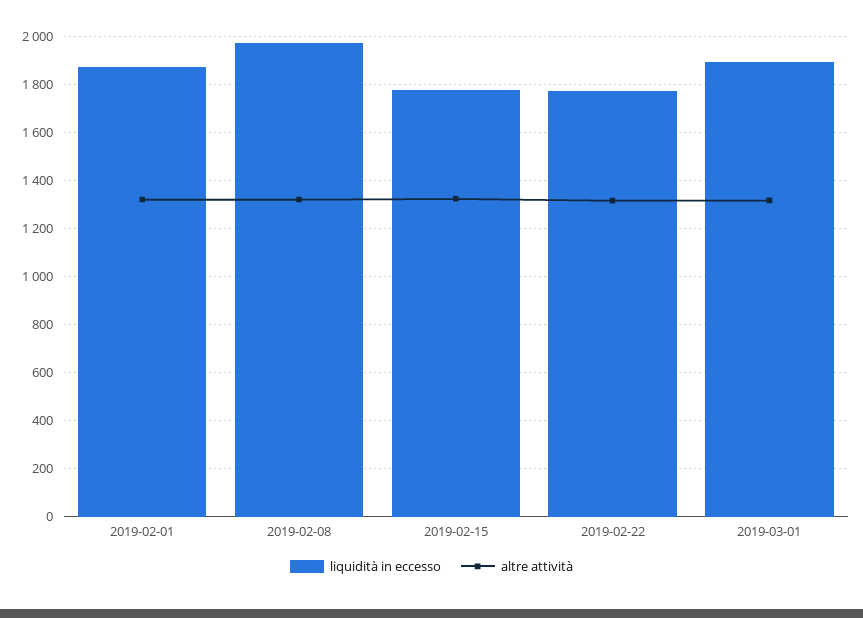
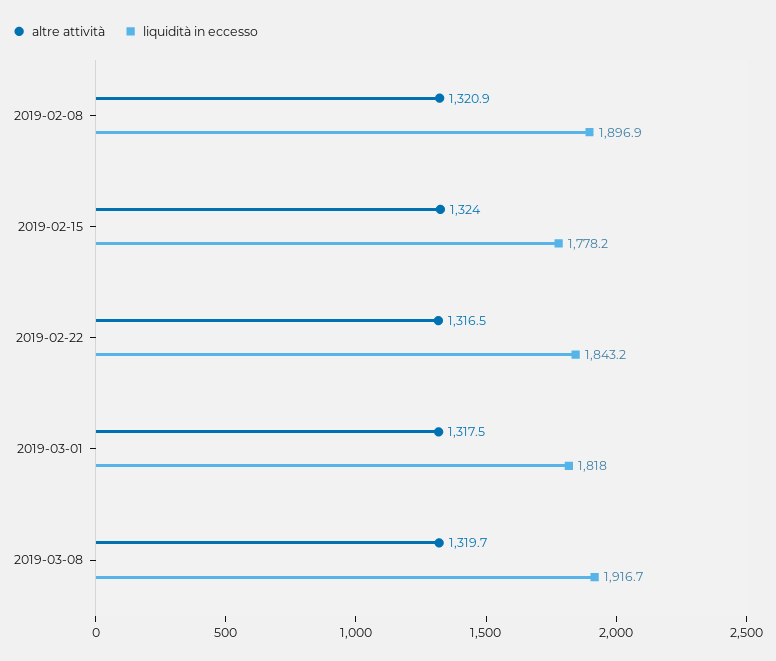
liquidità in eccesso, 2019-02-01: 1875 -> none
altre attività, 2019-02-01: 1325 -> none
liquidità in eccesso, 2019-02-08: 1975 -> 1896.9
liquidità in eccesso, 2019-02-22: 1775 -> 1843.2
liquidità in eccesso, 2019-03-01: 1900 -> 1818
altre attività, 2019-03-08: none -> 1319.7
liquidità in eccesso, 2019-03-08: none -> 1916.7

